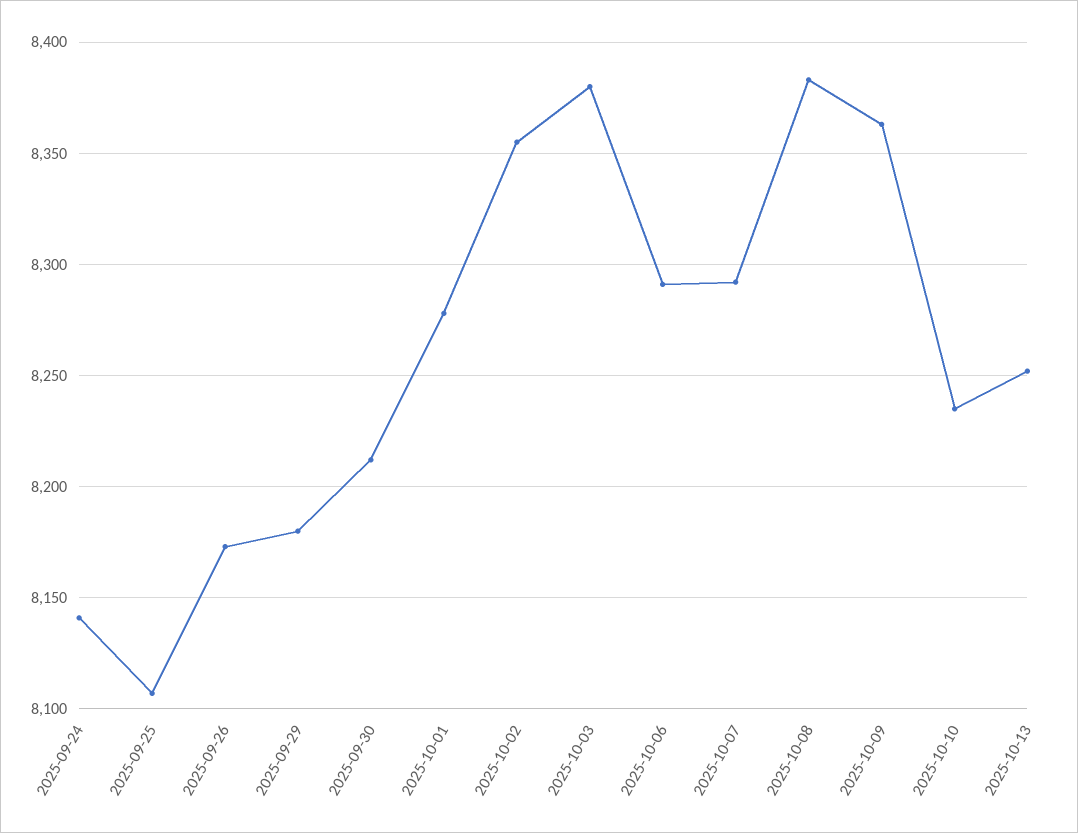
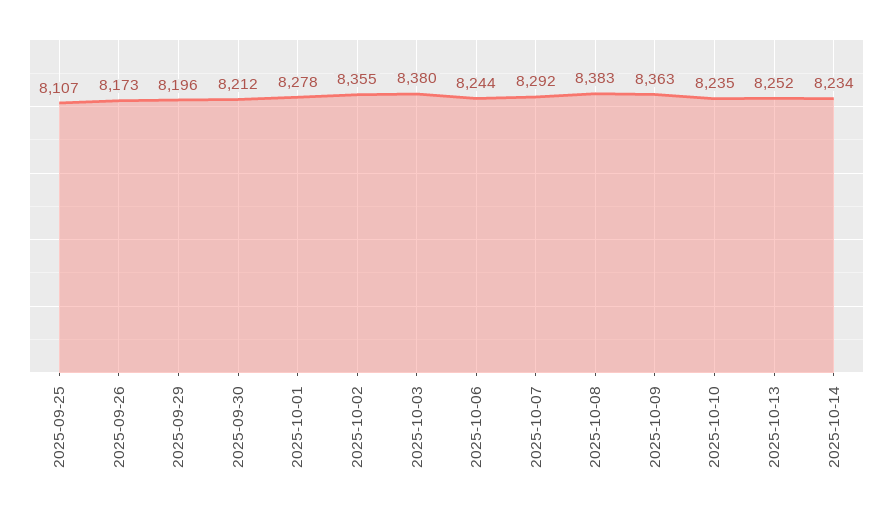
2025-09-24: 8140 -> none
2025-09-29: 8180 -> 8196
2025-10-06: 8290 -> 8244
2025-10-14: none -> 8234

